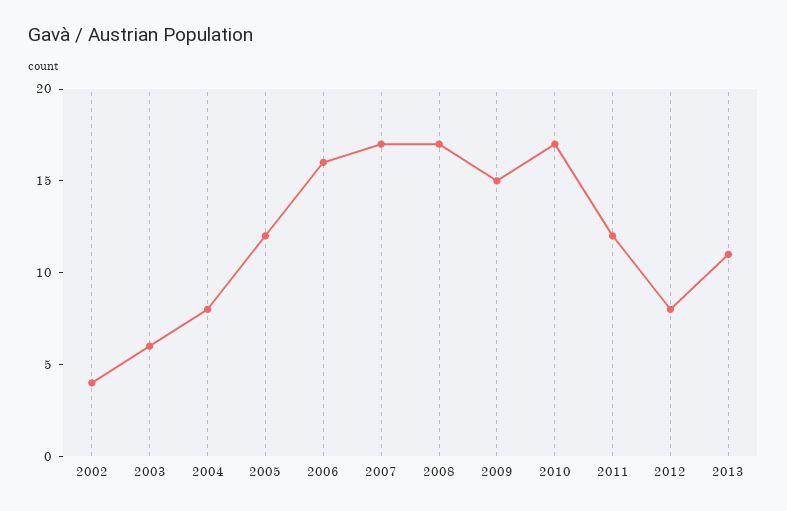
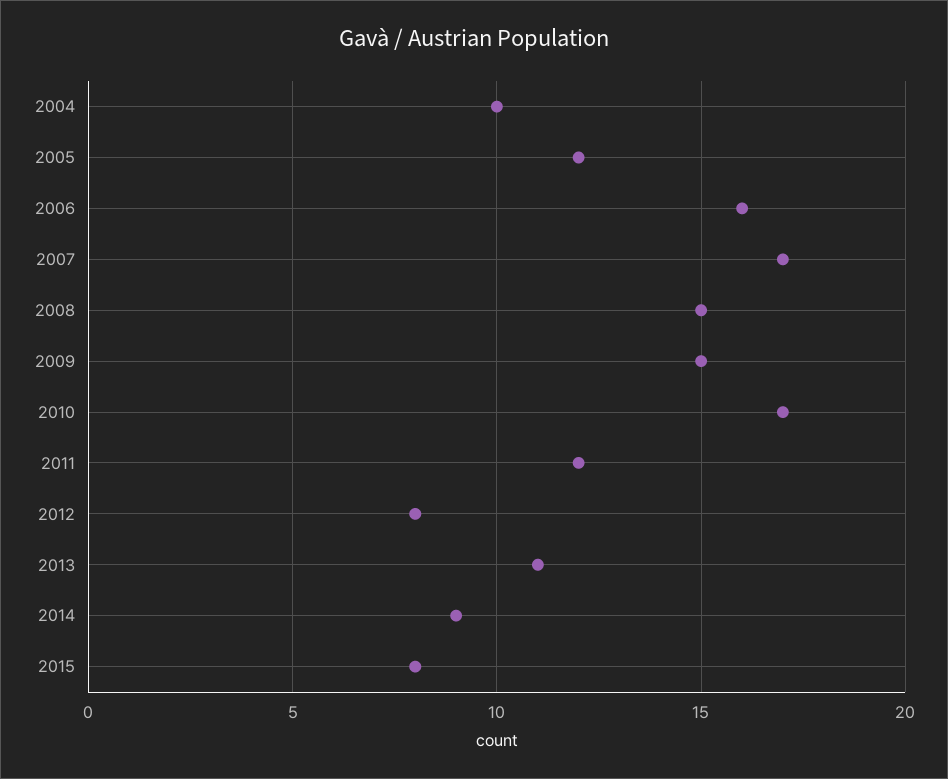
2002: 4 -> none
2003: 6 -> none
2004: 8 -> 10
2008: 17 -> 15
2014: none -> 9
2015: none -> 8

